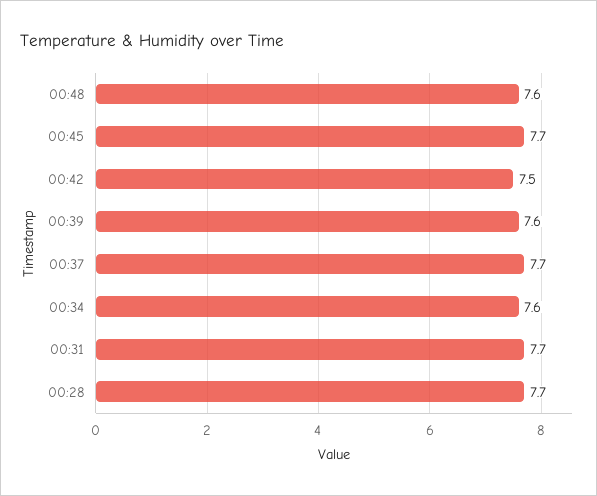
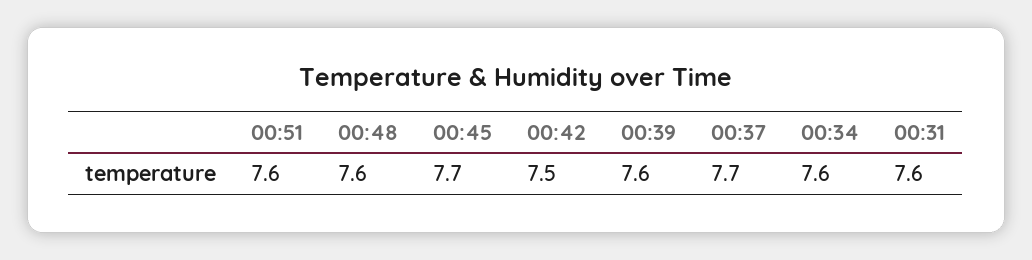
00:31: 7.7 -> 7.6
00:28: 7.7 -> none
00:51: none -> 7.6

